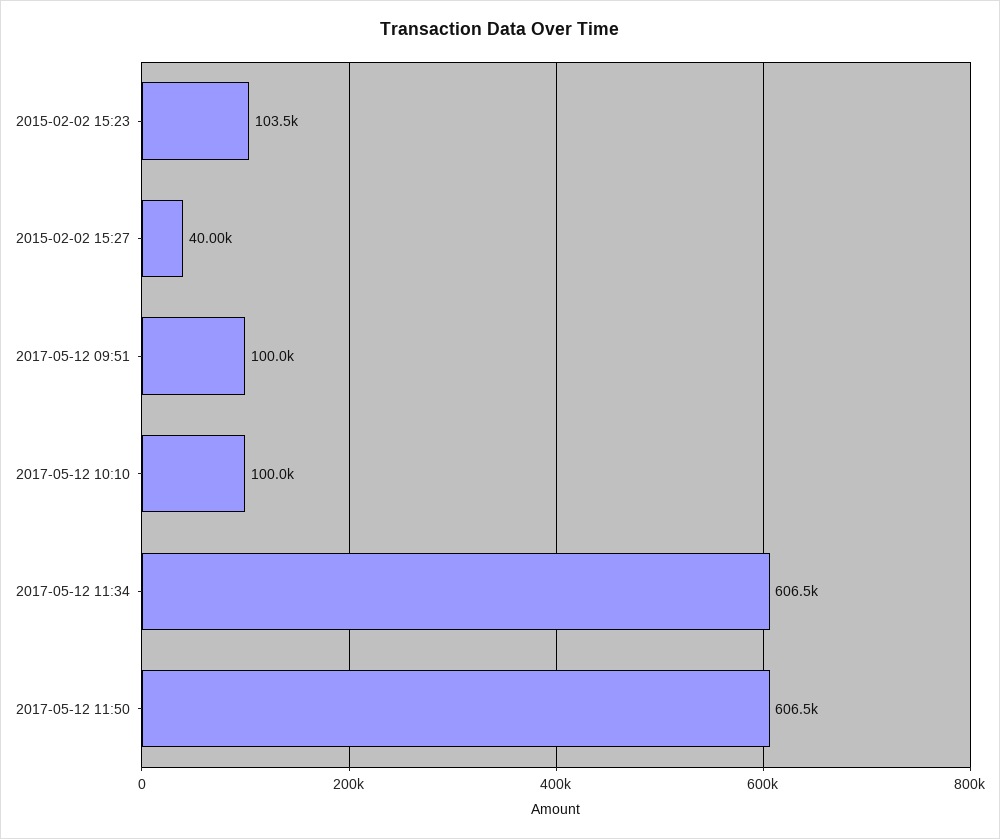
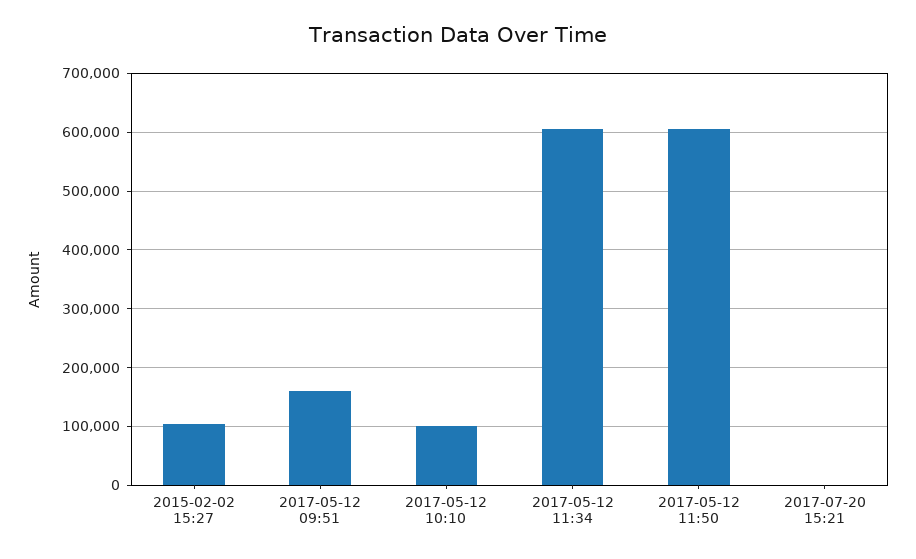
2015-02-02 15:23: 103500 -> none
2015-02-02 15:27: 40000 -> 100000
2017-05-12 09:51: 100000 -> 160000
2017-07-20 15:21: none -> 0

